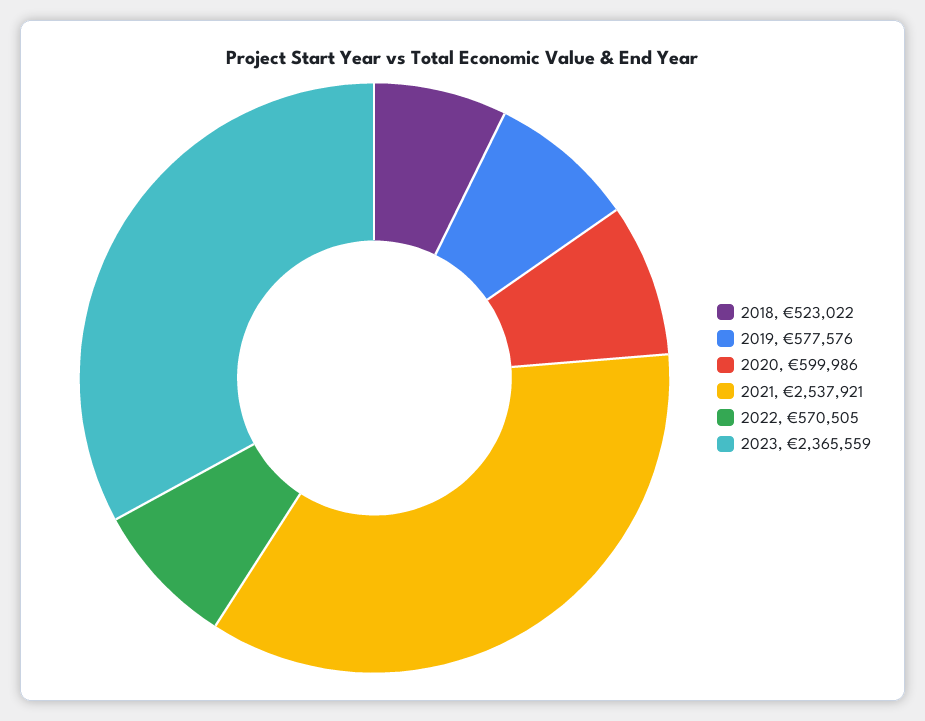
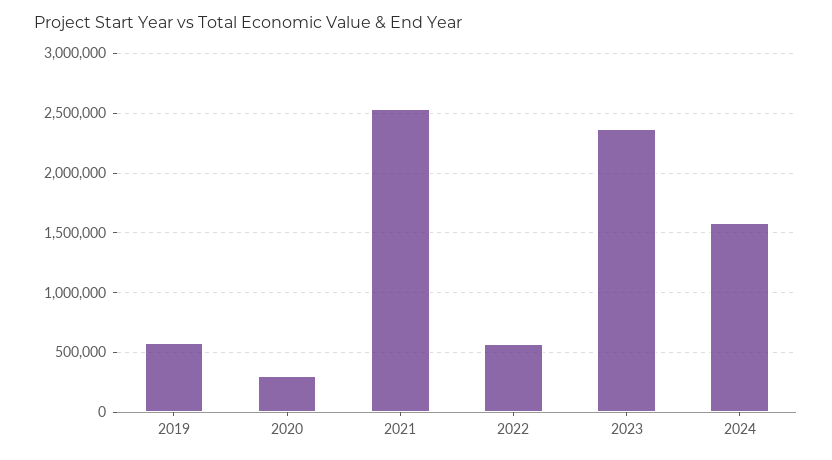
2018: 523022 -> none
2020: 599986 -> 300000
2024: none -> 1600000

